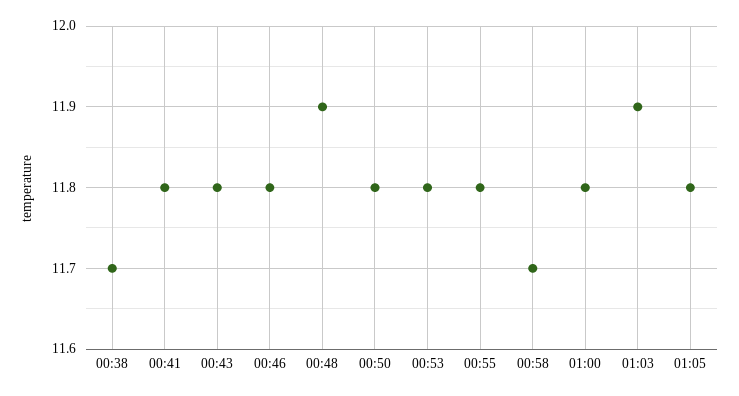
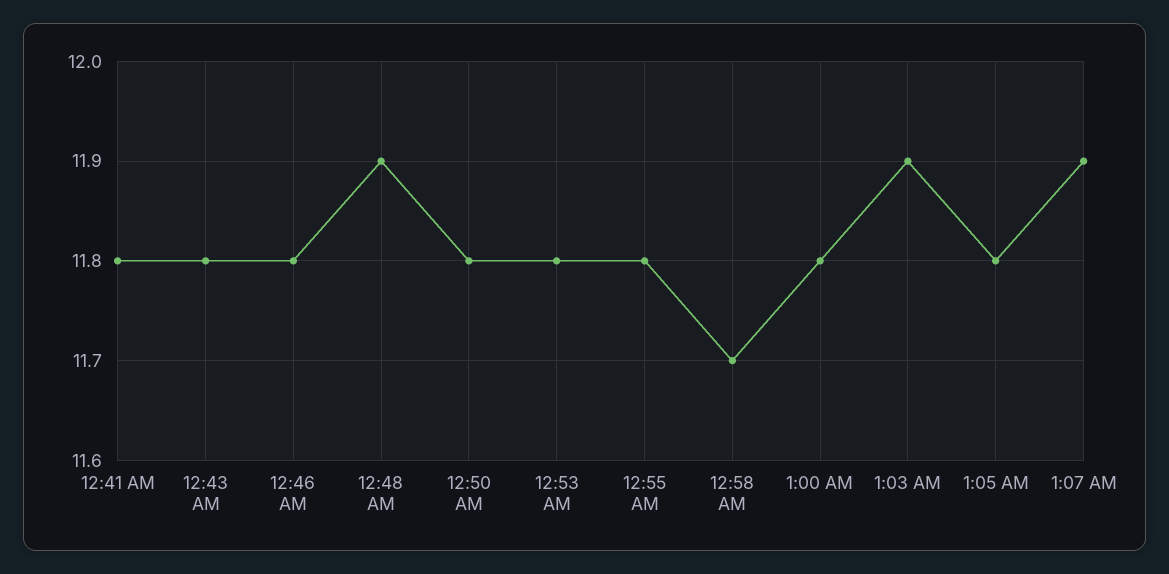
00:38: 11.7 -> none
1:07 AM: none -> 11.9

